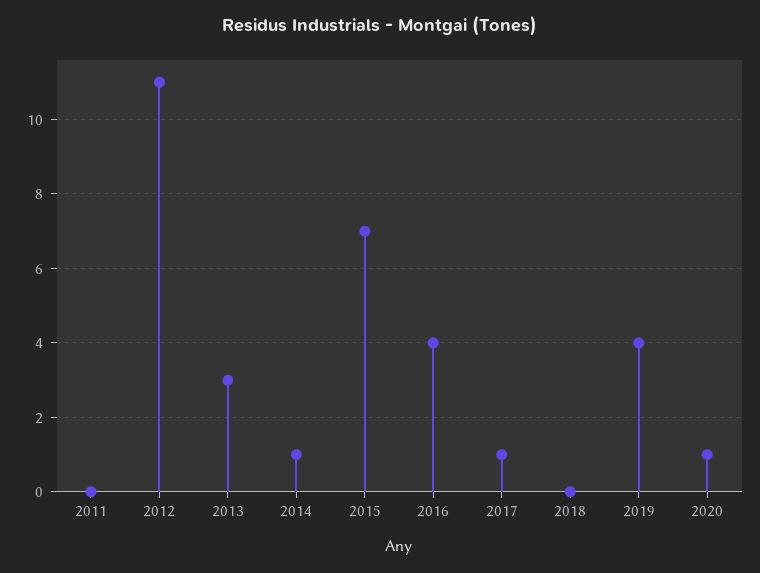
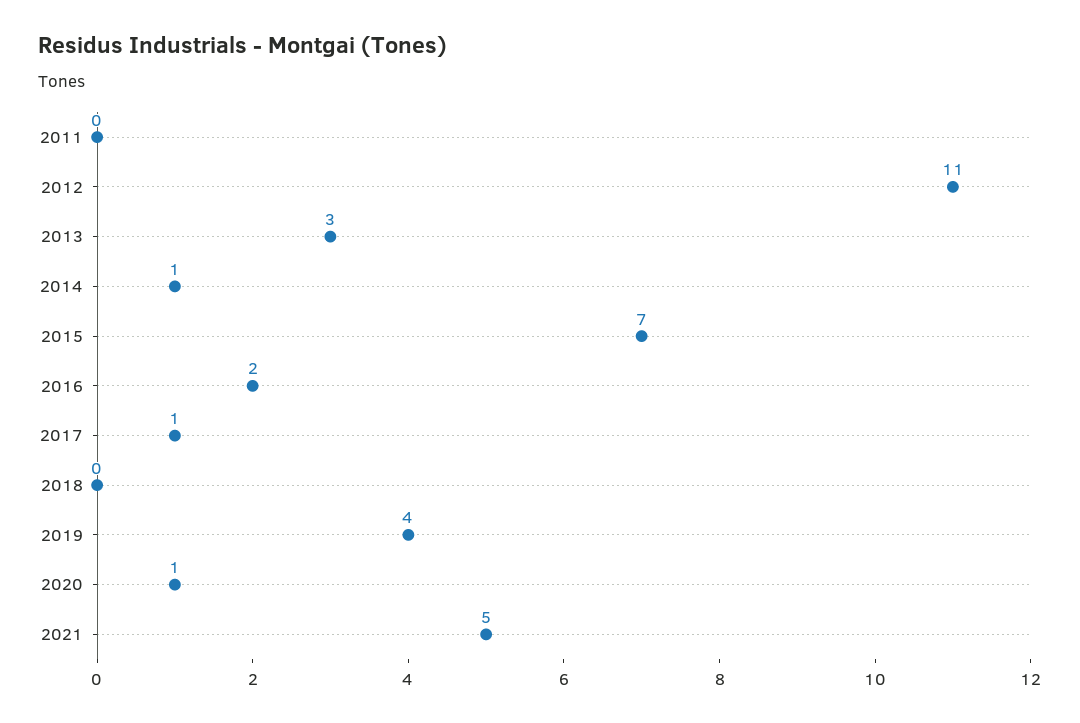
2016: 4 -> 2
2021: none -> 5

